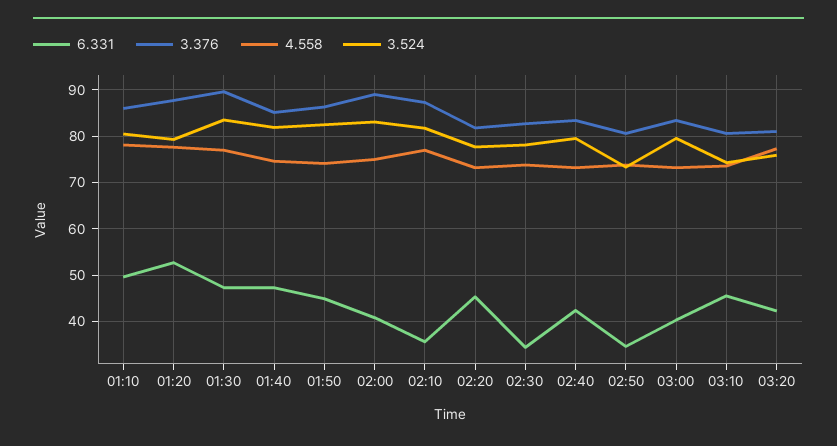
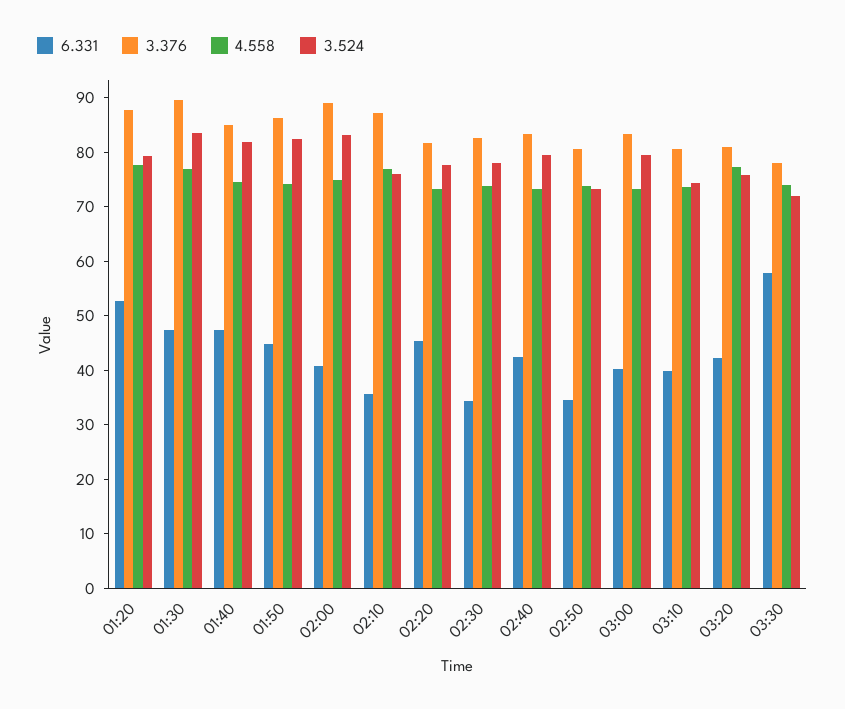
6.331, 01:10: 50 -> none
3.376, 01:10: 86 -> none
4.558, 01:10: 78 -> none
3.524, 01:10: 80 -> none
3.524, 02:10: 82 -> 76
6.331, 03:10: 46 -> 40
6.331, 03:30: none -> 58
3.376, 03:30: none -> 78
4.558, 03:30: none -> 74
3.524, 03:30: none -> 72

